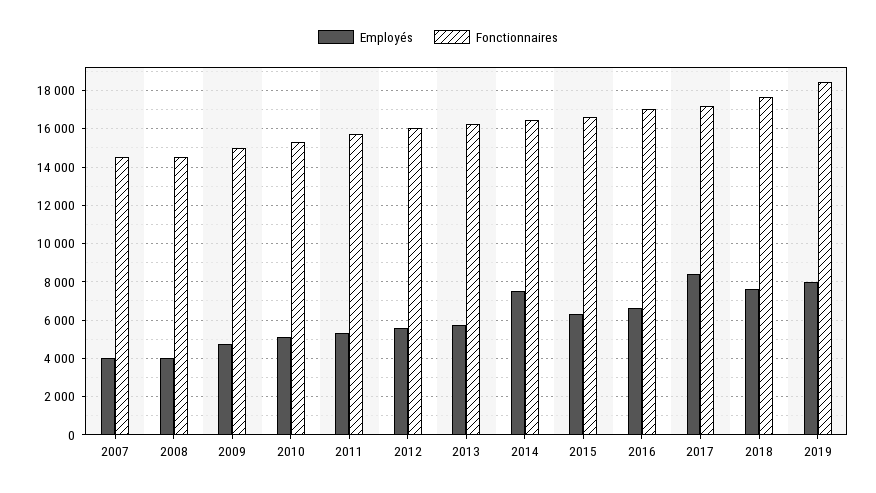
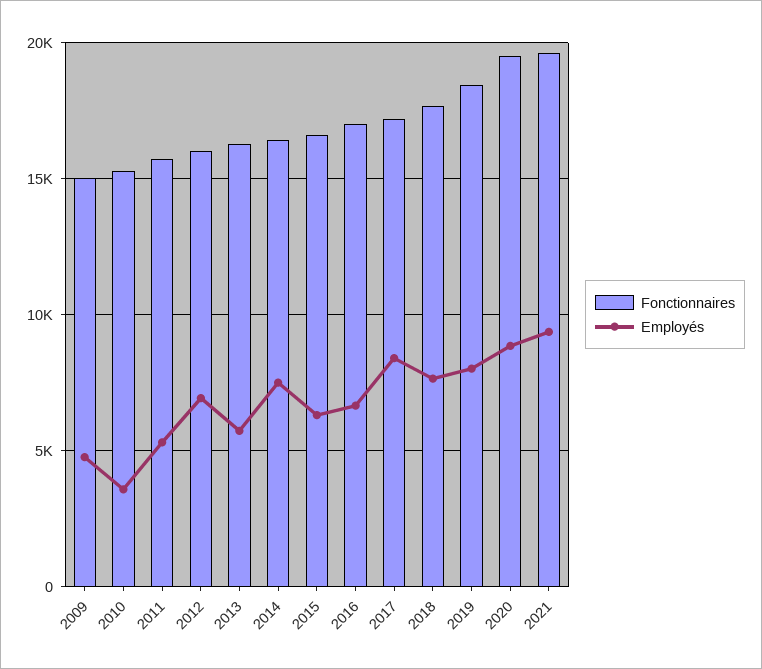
Employés, 2007: 4000 -> none
Fonctionnaires, 2007: 14500 -> none
Employés, 2008: 4000 -> none
Fonctionnaires, 2008: 14500 -> none
Employés, 2010: 5000 -> 3500
Employés, 2012: 5500 -> 7000
Fonctionnaires, 2020: none -> 19500
Employés, 2020: none -> 9000
Fonctionnaires, 2021: none -> 19500
Employés, 2021: none -> 9500

